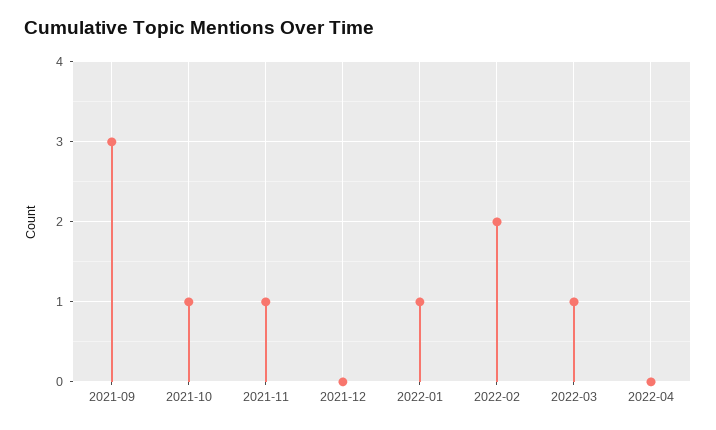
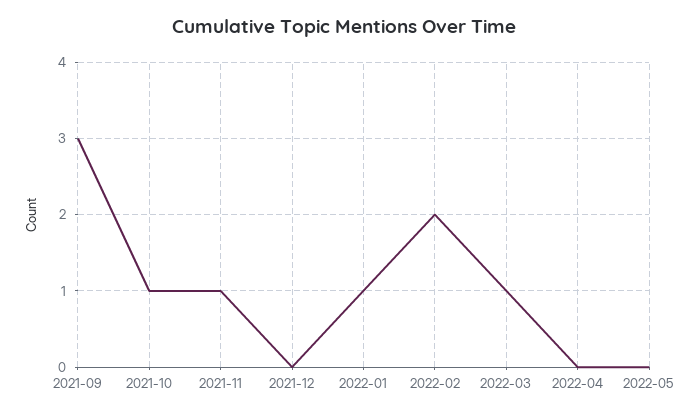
2022-05: none -> 0

